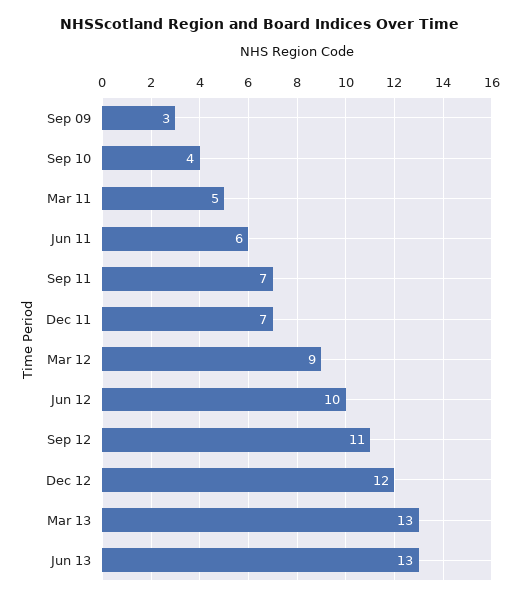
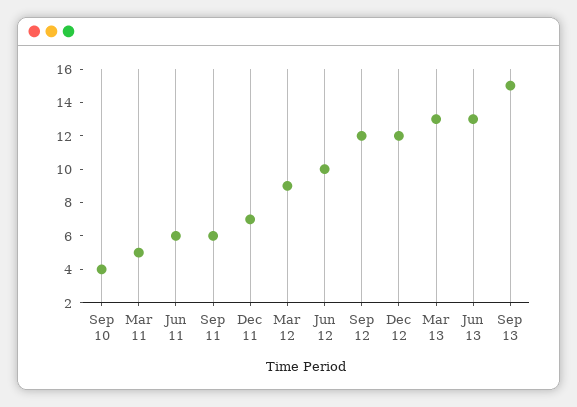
Sep 09: 3 -> none
Sep 11: 7 -> 6
Sep 12: 11 -> 12
Sep 13: none -> 15

